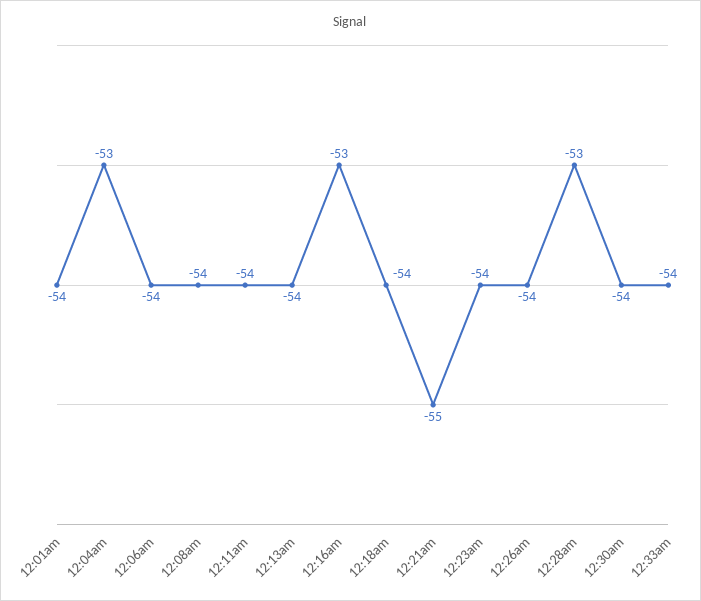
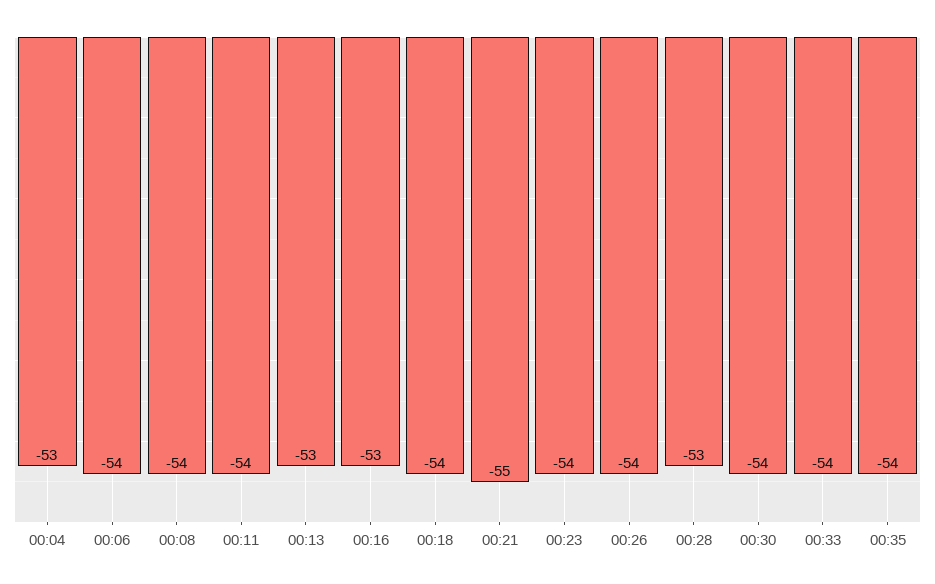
12:01am: -54 -> none
12:13am: -54 -> -53
00:35: none -> -54

